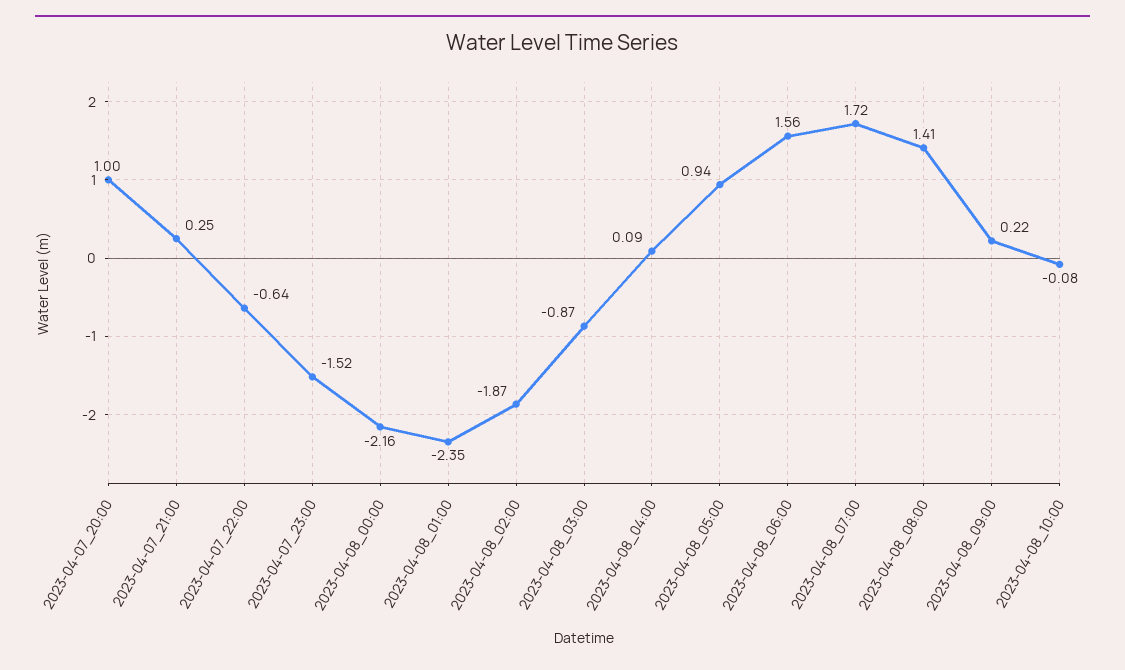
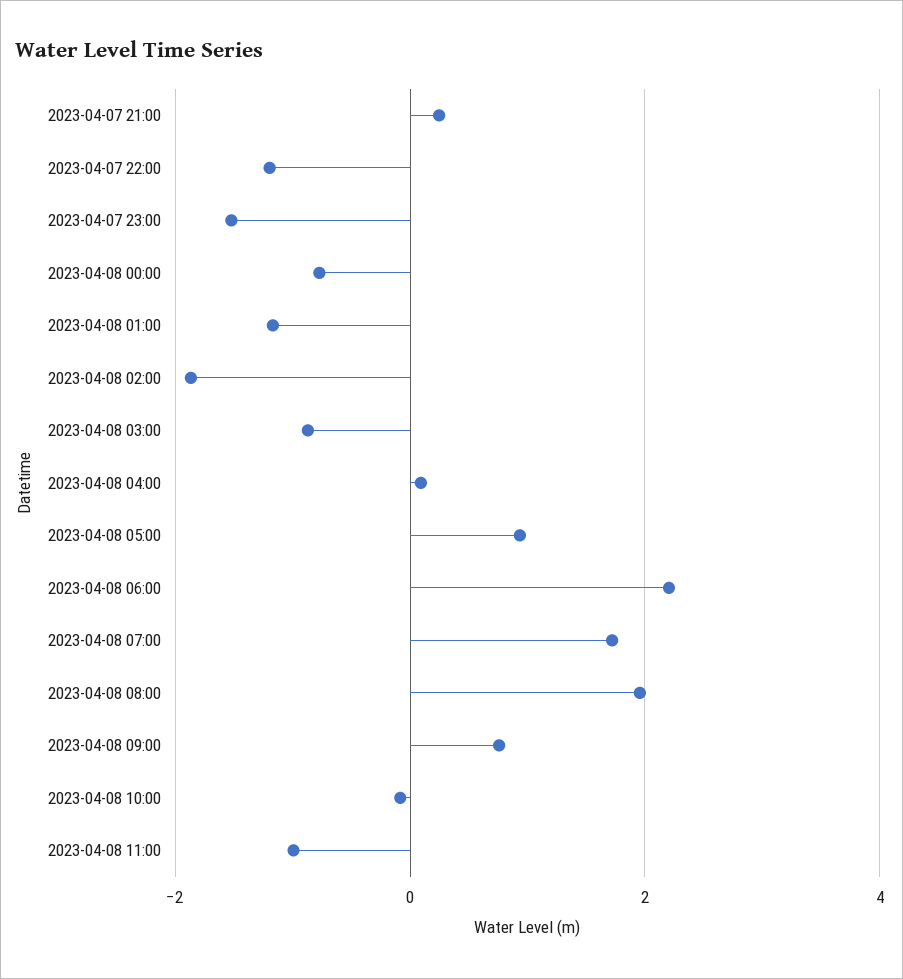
2023-04-07_20:00: 1 -> none
2023-04-07_22:00: -0.64 -> -1.2
2023-04-08_00:00: -2.16 -> -0.8
2023-04-08_01:00: -2.35 -> -1.2
2023-04-08_06:00: 1.56 -> 2.2
2023-04-08_08:00: 1.41 -> 2
2023-04-08_09:00: 0.22 -> 0.8
2023-04-08 11:00: none -> -1

